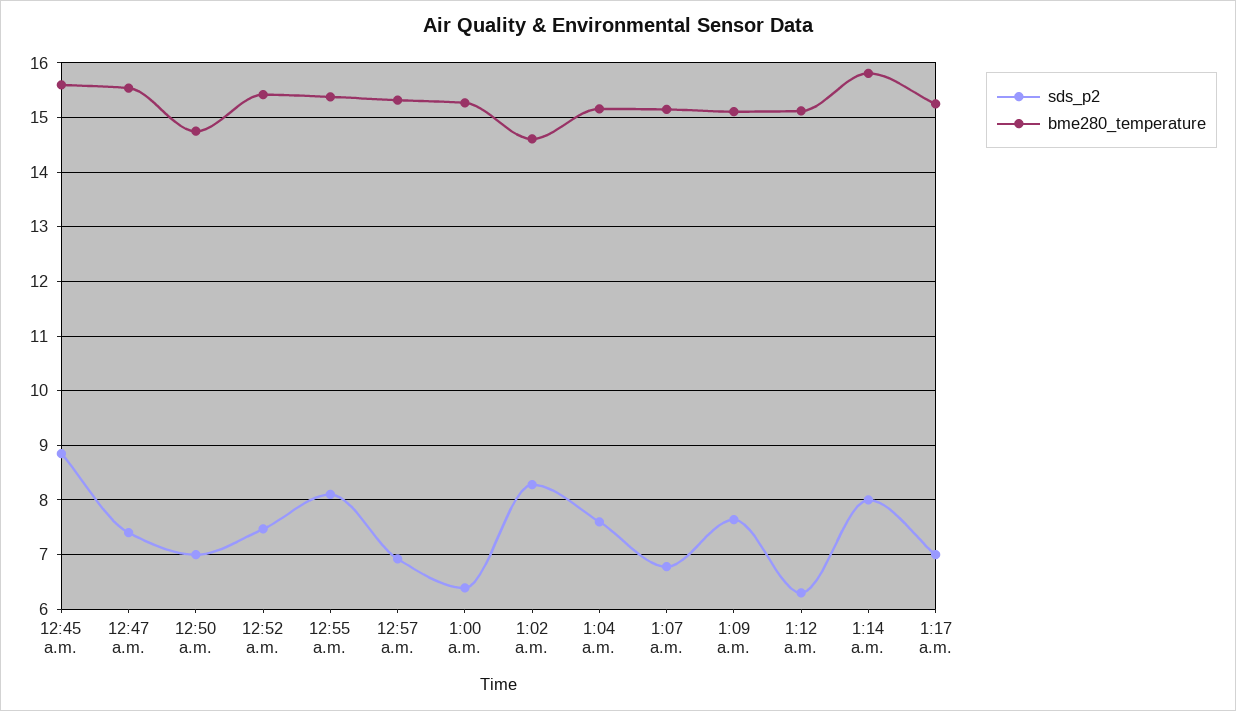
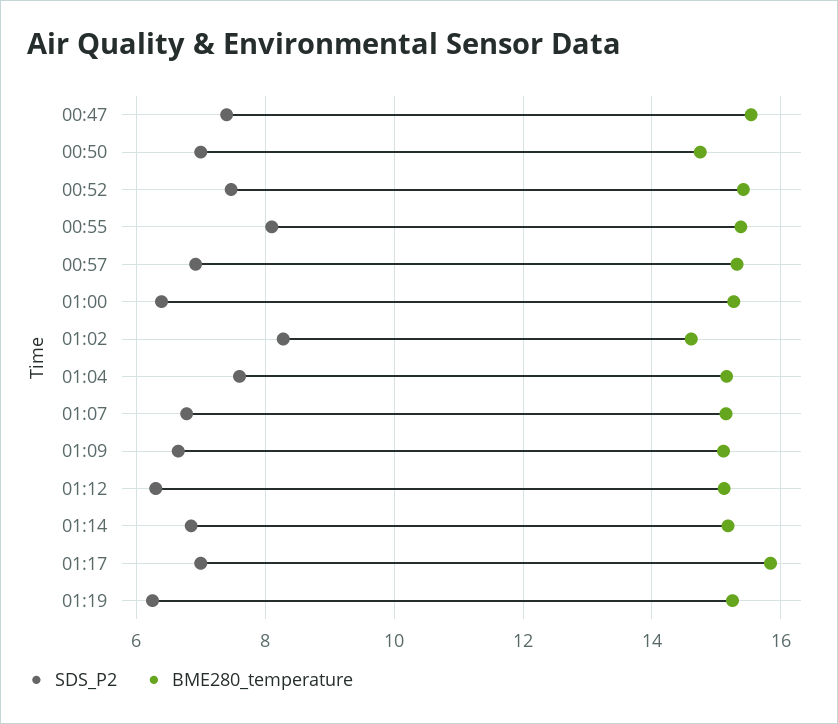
sds_p2, 12:45 a.m.: 8.8 -> none
bme280_temperature, 12:45 a.m.: 15.6 -> none
sds_p2, 1:09 a.m.: 7.6 -> 6.6
sds_p2, 1:14 a.m.: 8 -> 6.8
bme280_temperature, 1:14 a.m.: 15.8 -> 15.2
bme280_temperature, 1:17 a.m.: 15.2 -> 15.8
sds_p2, 01:19: none -> 6.2
bme280_temperature, 01:19: none -> 15.2

